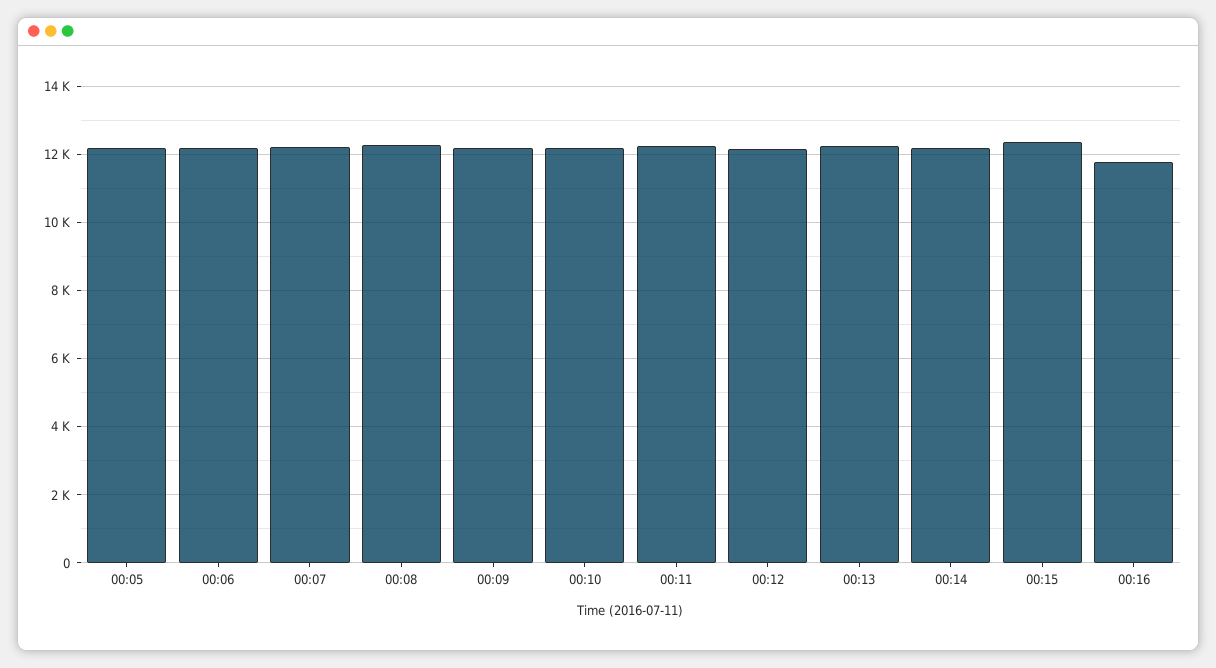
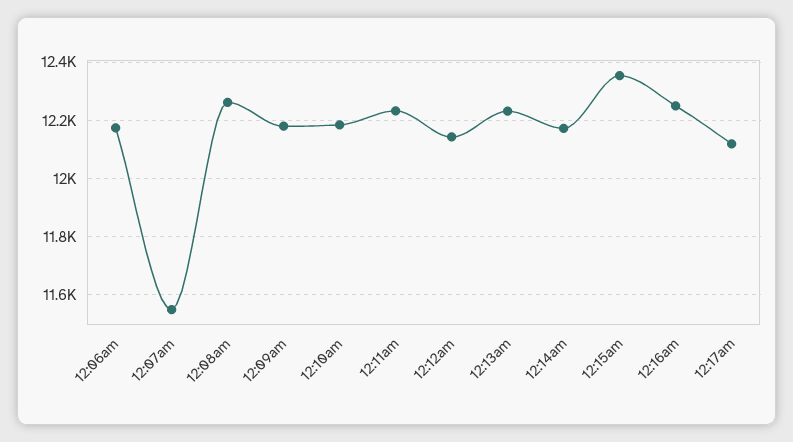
00:05: 12200 -> none
00:07: 12200 -> 11550
00:16: 11800 -> 12250
12:17am: none -> 12125

